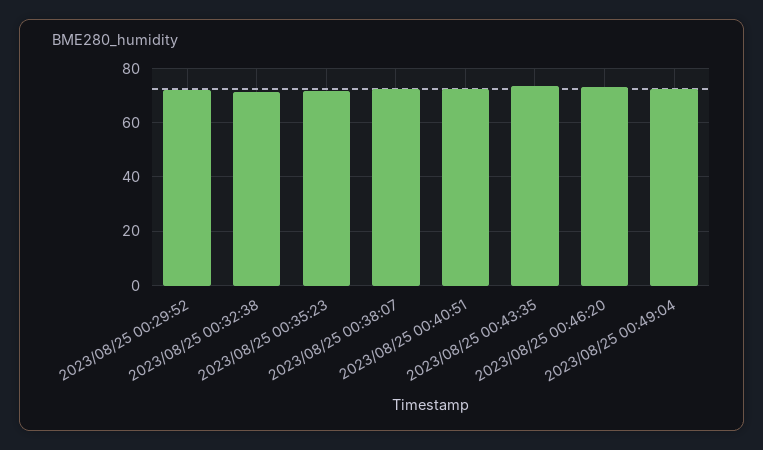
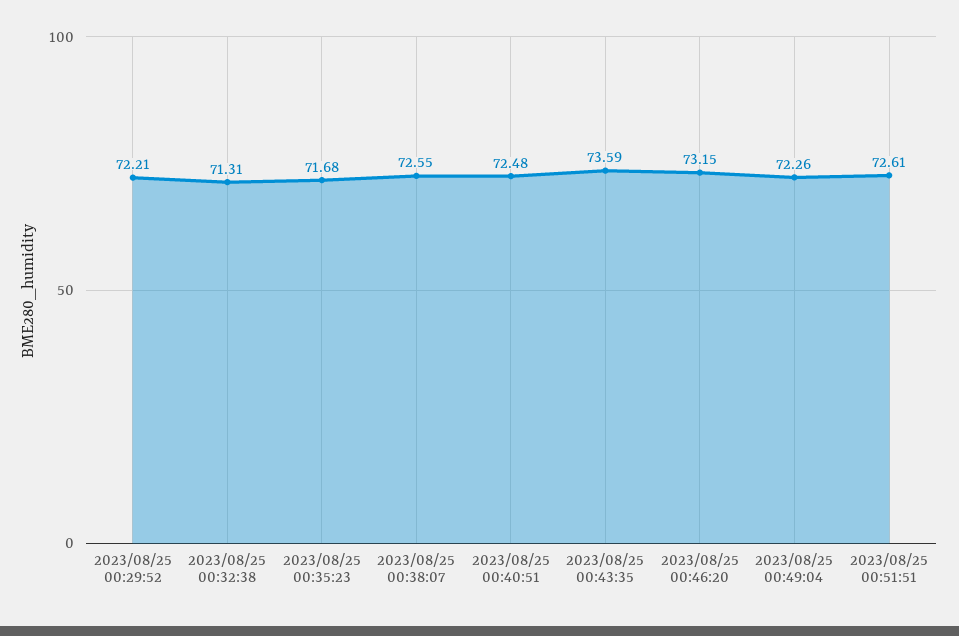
2023/08/25 00:51:51: none -> 72.61

